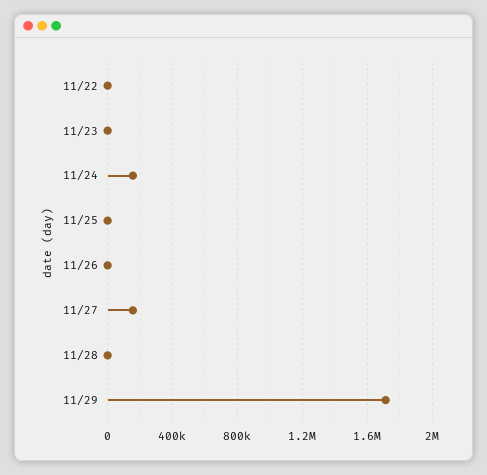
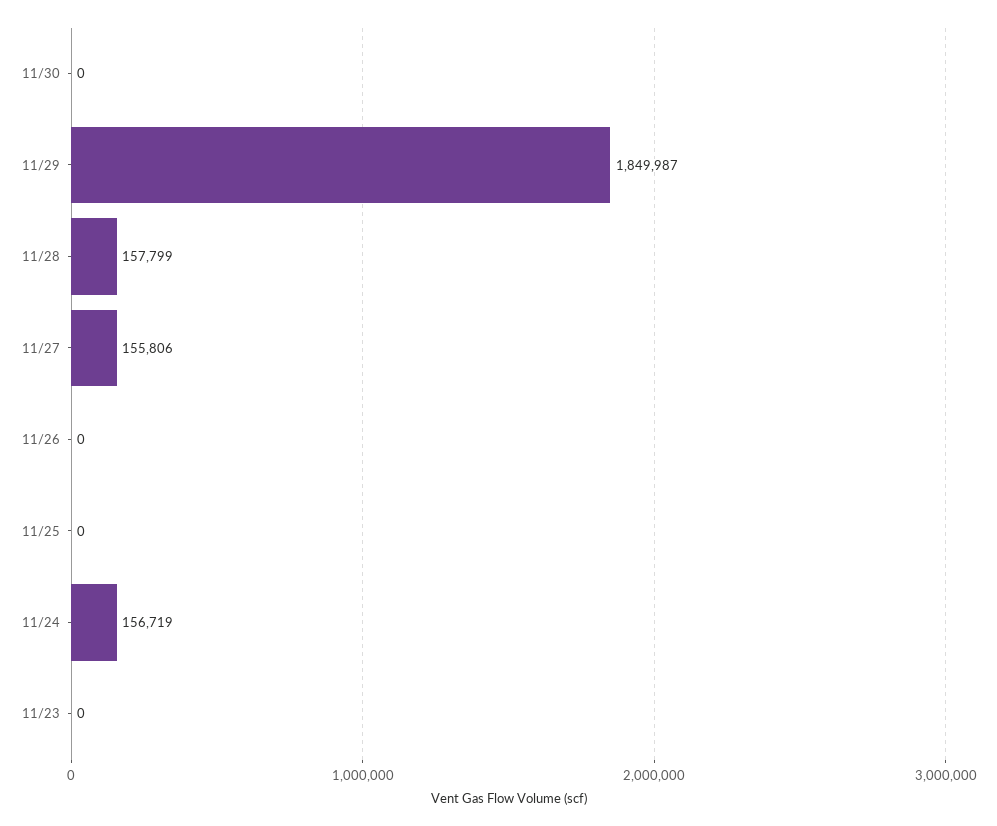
11/22: 0 -> none
11/28: 0 -> 157799
11/29: 1700000 -> 1849987
11/30: none -> 0

